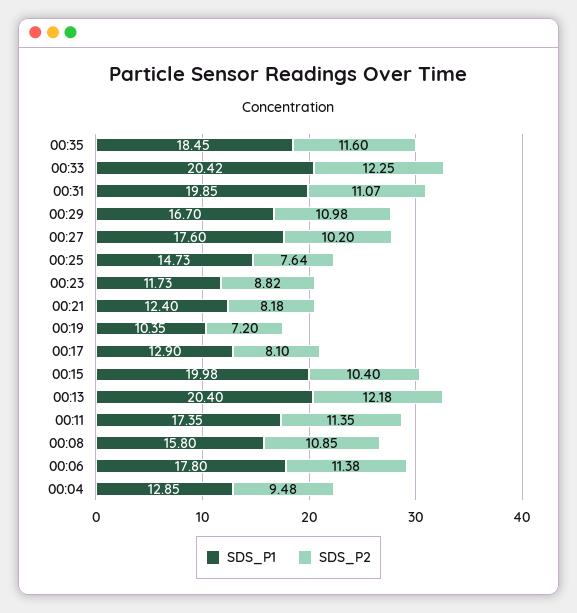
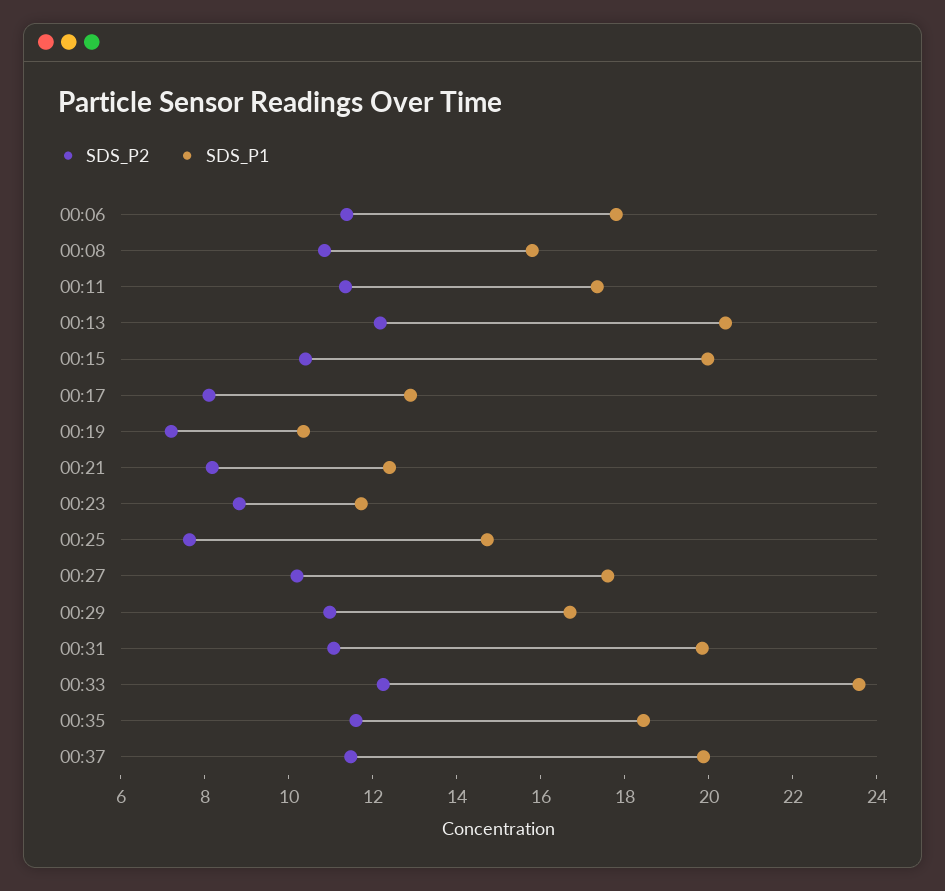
SDS_P1, 00:33: 20.42 -> 23.5
SDS_P1, 00:04: 12.85 -> none
SDS_P2, 00:04: 9.48 -> none
SDS_P2, 00:37: none -> 11.5
SDS_P1, 00:37: none -> 20

